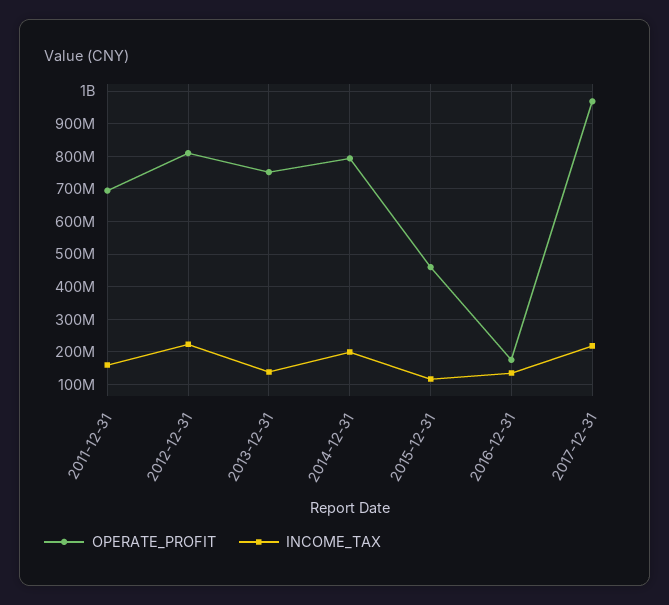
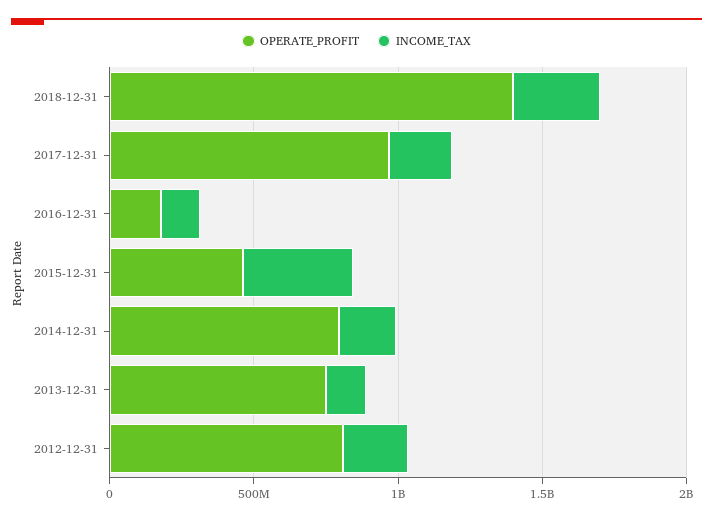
OPERATE_PROFIT, 2011-12-31: 700000000 -> none
INCOME_TAX, 2011-12-31: 160000000 -> none
INCOME_TAX, 2015-12-31: 120000000 -> 400000000
OPERATE_PROFIT, 2018-12-31: none -> 1400000000
INCOME_TAX, 2018-12-31: none -> 300000000

